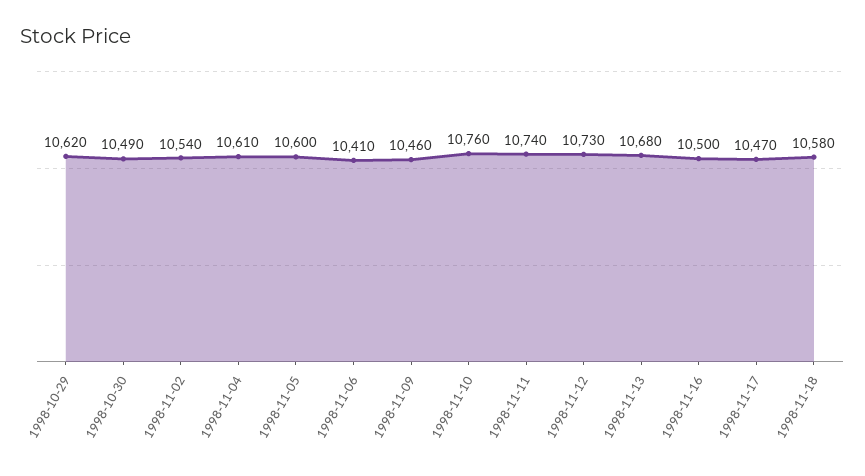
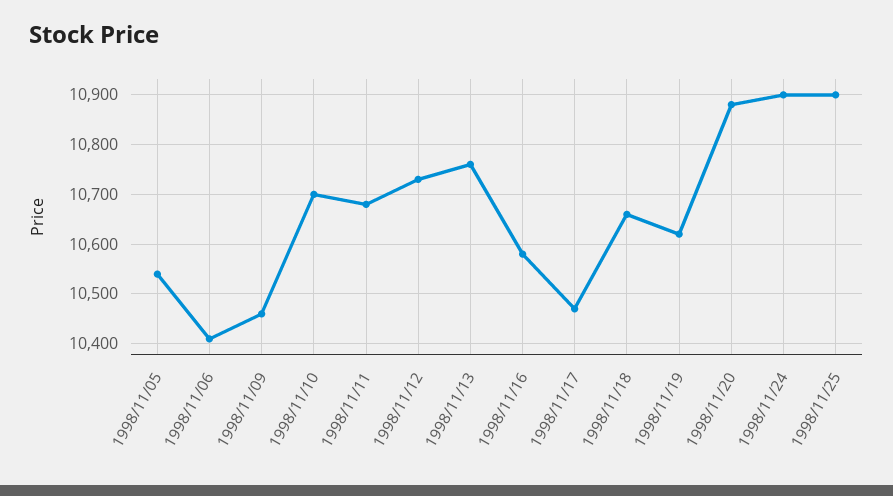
1998-10-29: 10620 -> none
1998-10-30: 10490 -> none
1998-11-02: 10540 -> none
1998-11-04: 10610 -> none
1998-11-05: 10600 -> 10540
1998-11-10: 10760 -> 10700
1998-11-11: 10740 -> 10680
1998-11-13: 10680 -> 10760
1998-11-16: 10500 -> 10580
1998-11-18: 10580 -> 10660
1998/11/19: none -> 10620
1998/11/20: none -> 10880
1998/11/24: none -> 10900
1998/11/25: none -> 10900

